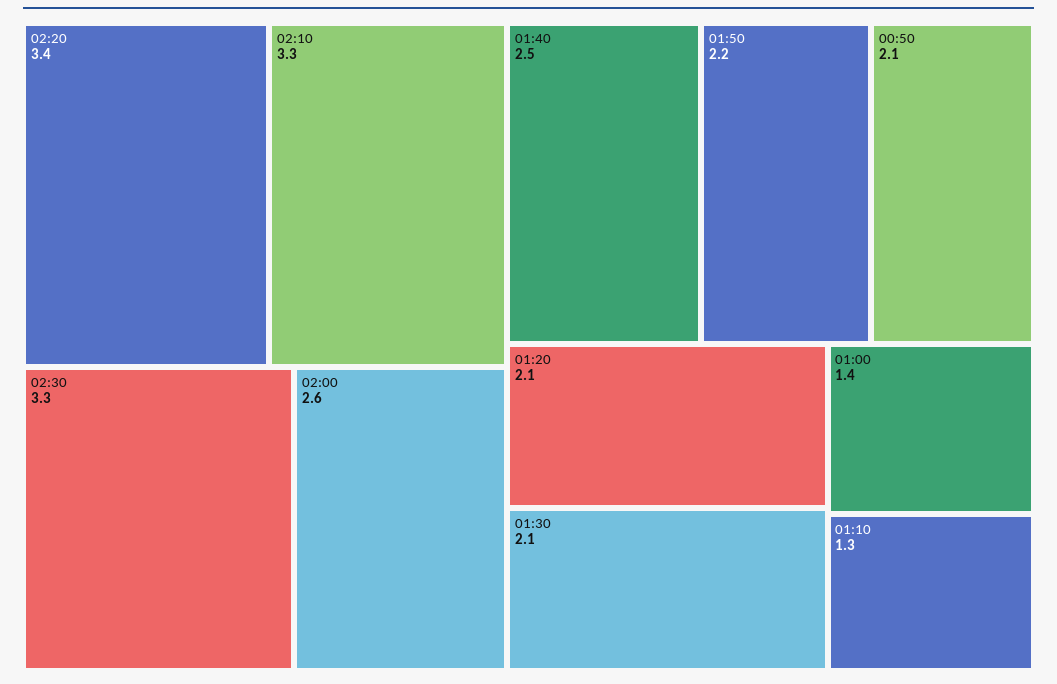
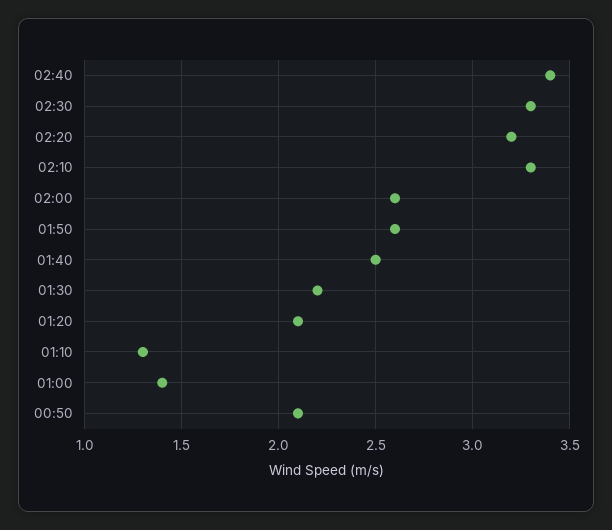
02:20: 3.4 -> 3.2
01:50: 2.2 -> 2.6
01:30: 2.1 -> 2.2
02:40: none -> 3.4

